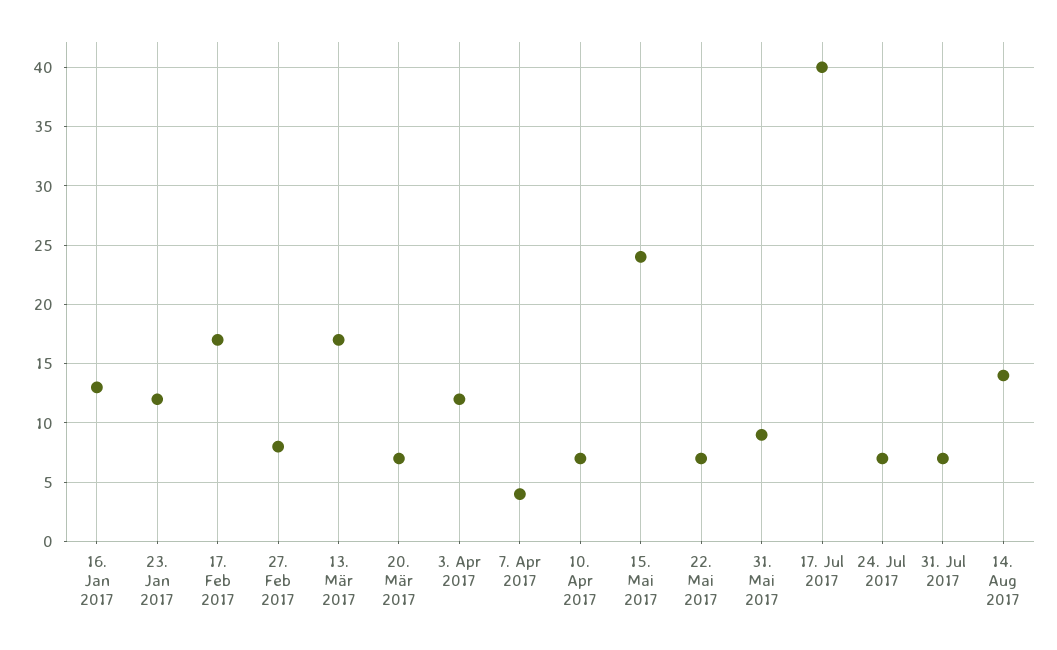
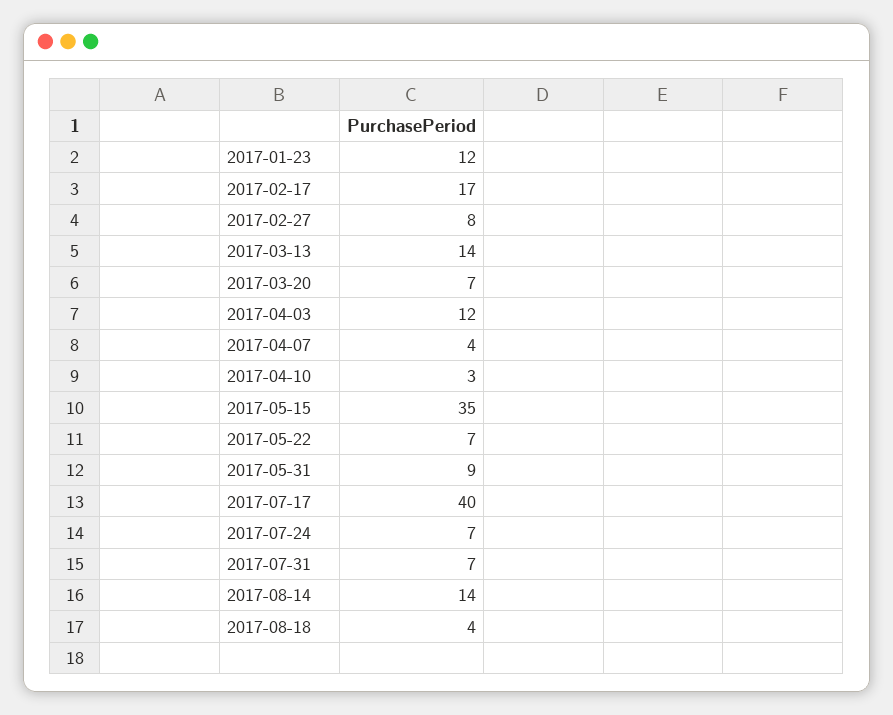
16. Jan 2017: 13 -> none
13. Mär 2017: 17 -> 14
10. Apr 2017: 7 -> 3
15. Mai 2017: 24 -> 35
2017-08-18: none -> 4

